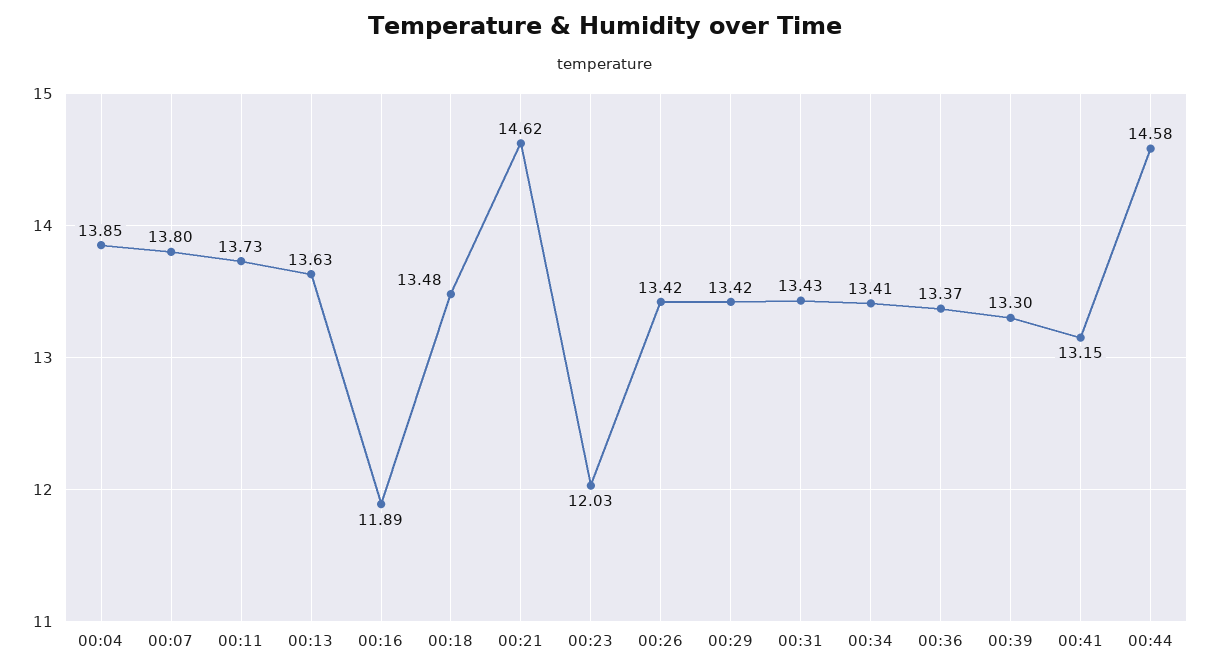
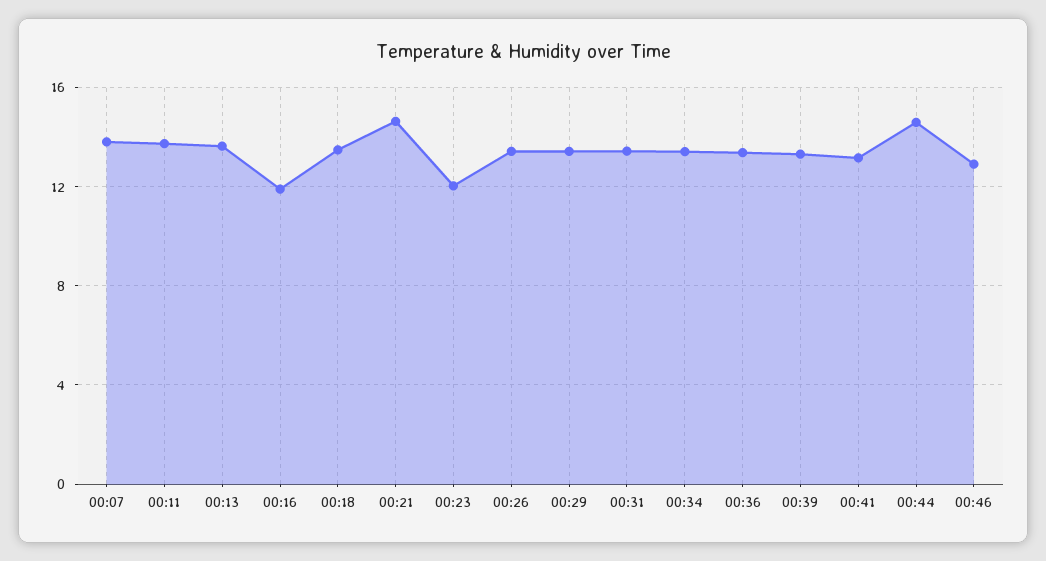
00:04: 13.85 -> none
00:46: none -> 13

